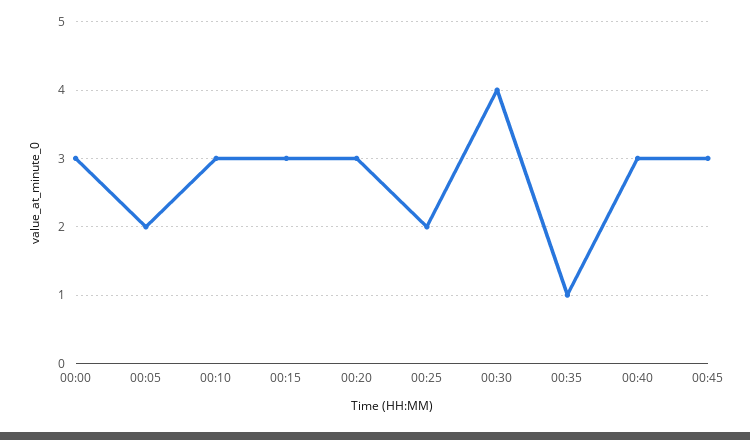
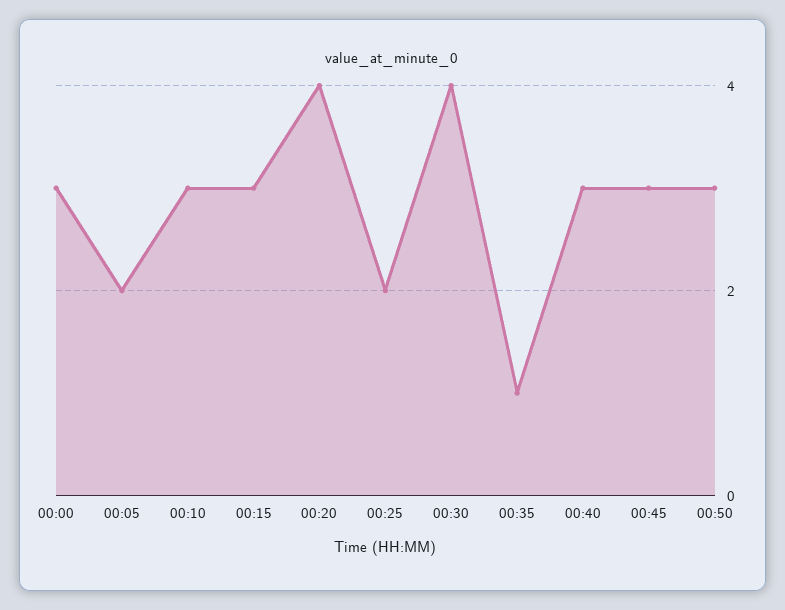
00:20: 3 -> 4
00:50: none -> 3

